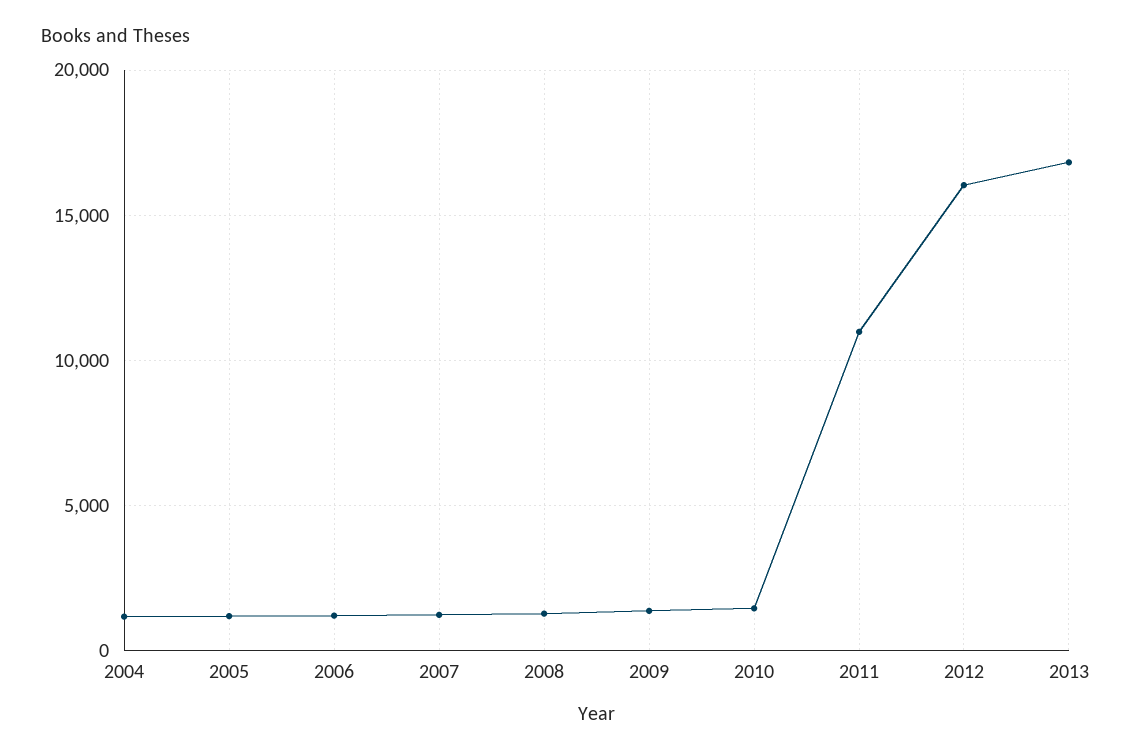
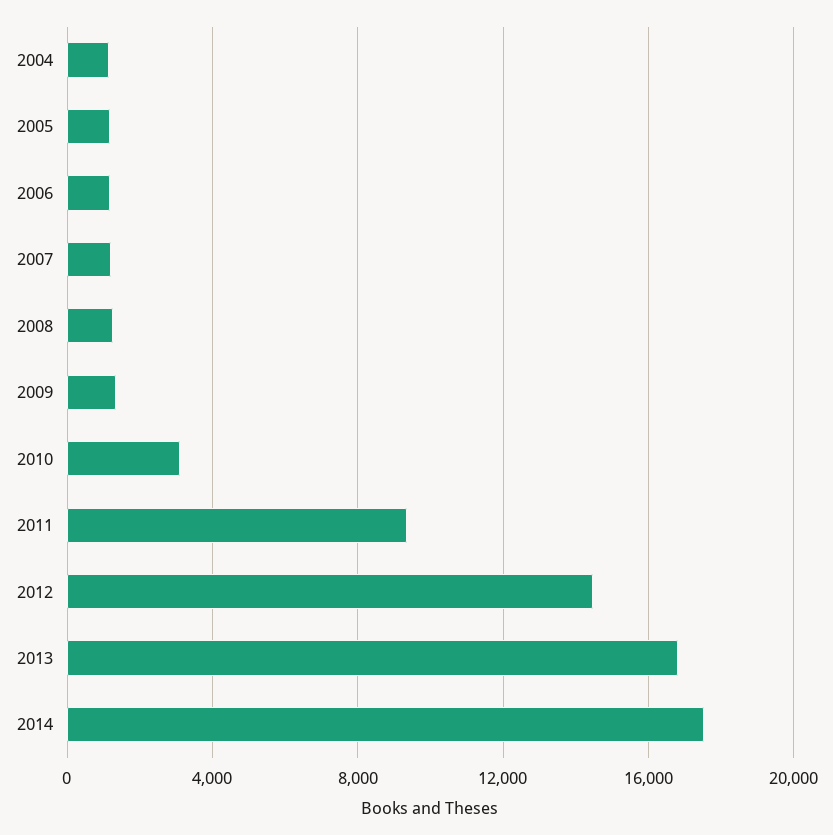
2010: 1500 -> 3000
2011: 11000 -> 9500
2012: 16000 -> 14500
2014: none -> 17500

